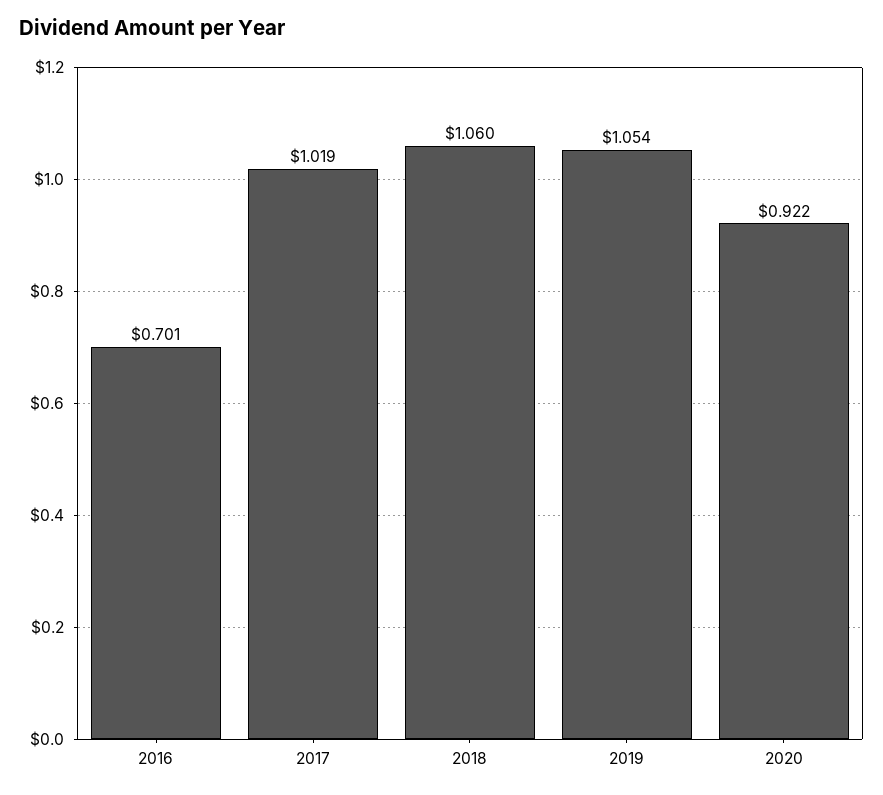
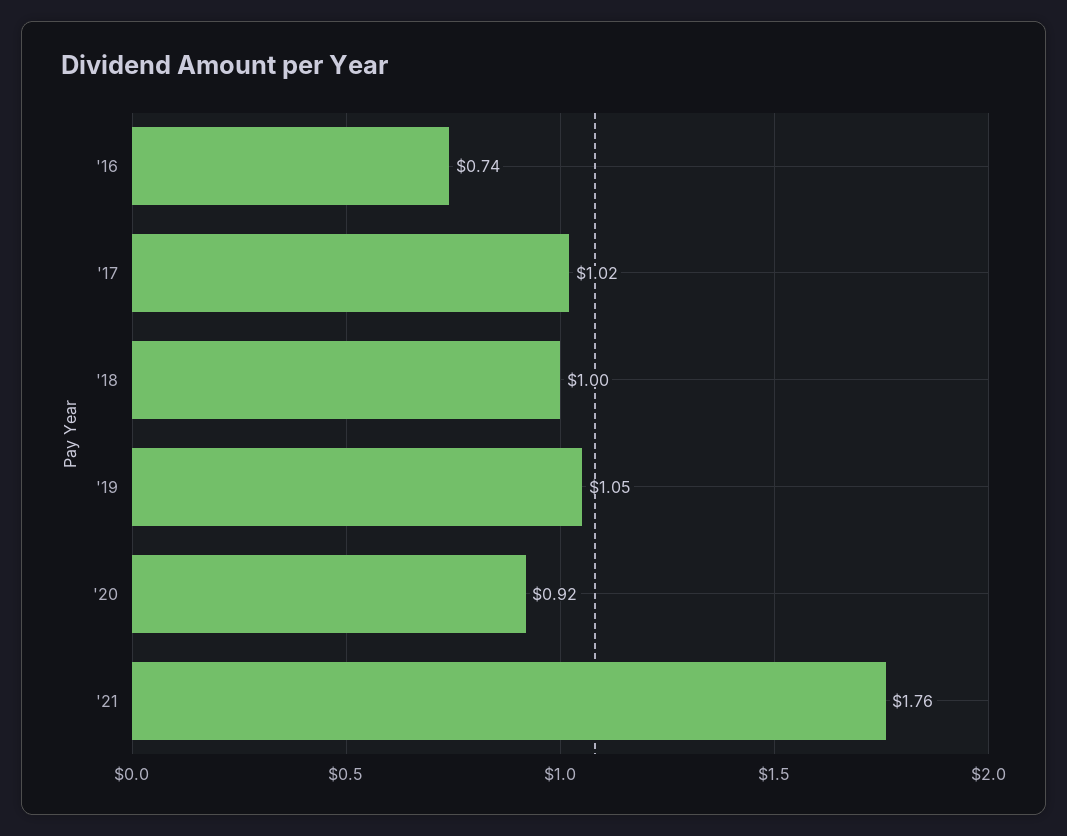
2016: 0.701 -> 0.74
2018: 1.06 -> 1
'21: none -> 1.76

